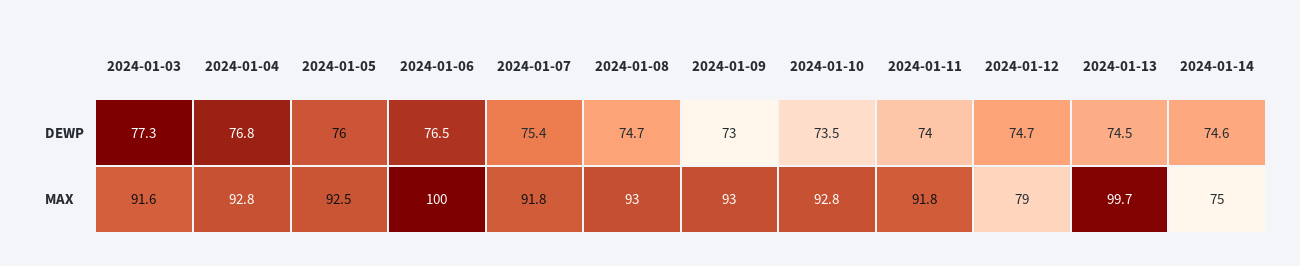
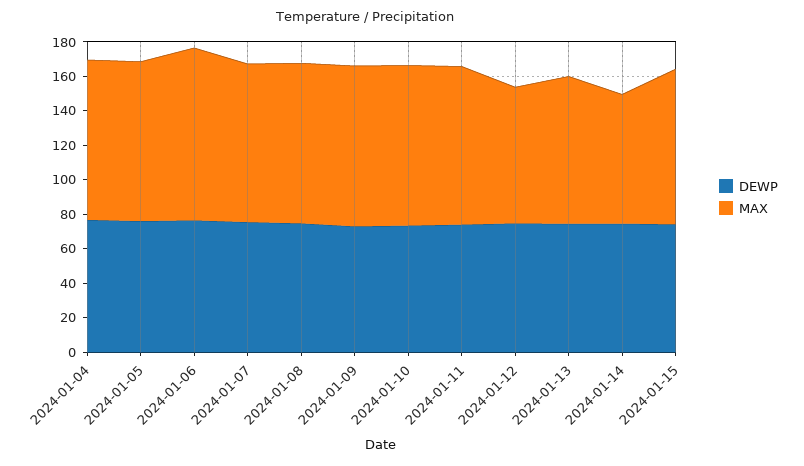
DEWP, 2024-01-03: 77.3 -> none
MAX, 2024-01-03: 91.6 -> none
MAX, 2024-01-13: 99.7 -> 85
DEWP, 2024-01-15: none -> 75
MAX, 2024-01-15: none -> 90

